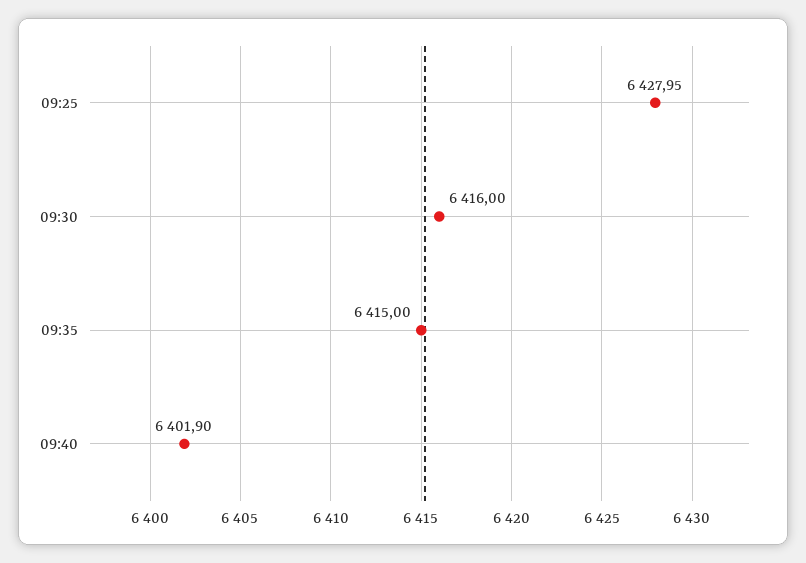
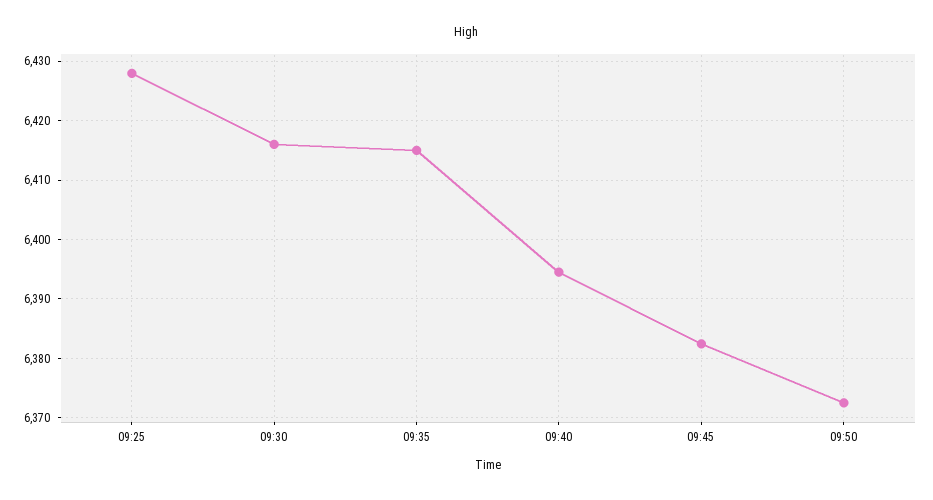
09:40: 6401.9 -> 6394
09:45: none -> 6382
09:50: none -> 6372

